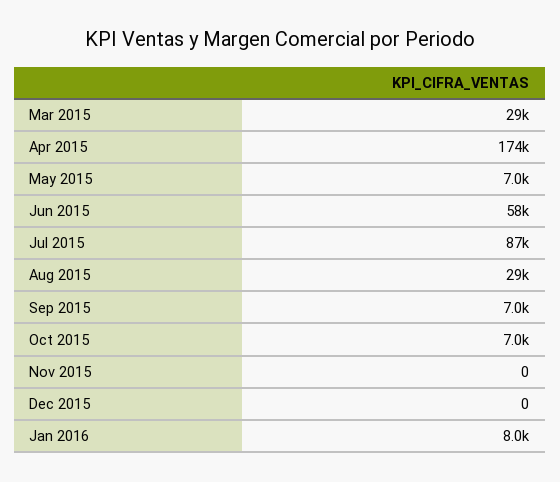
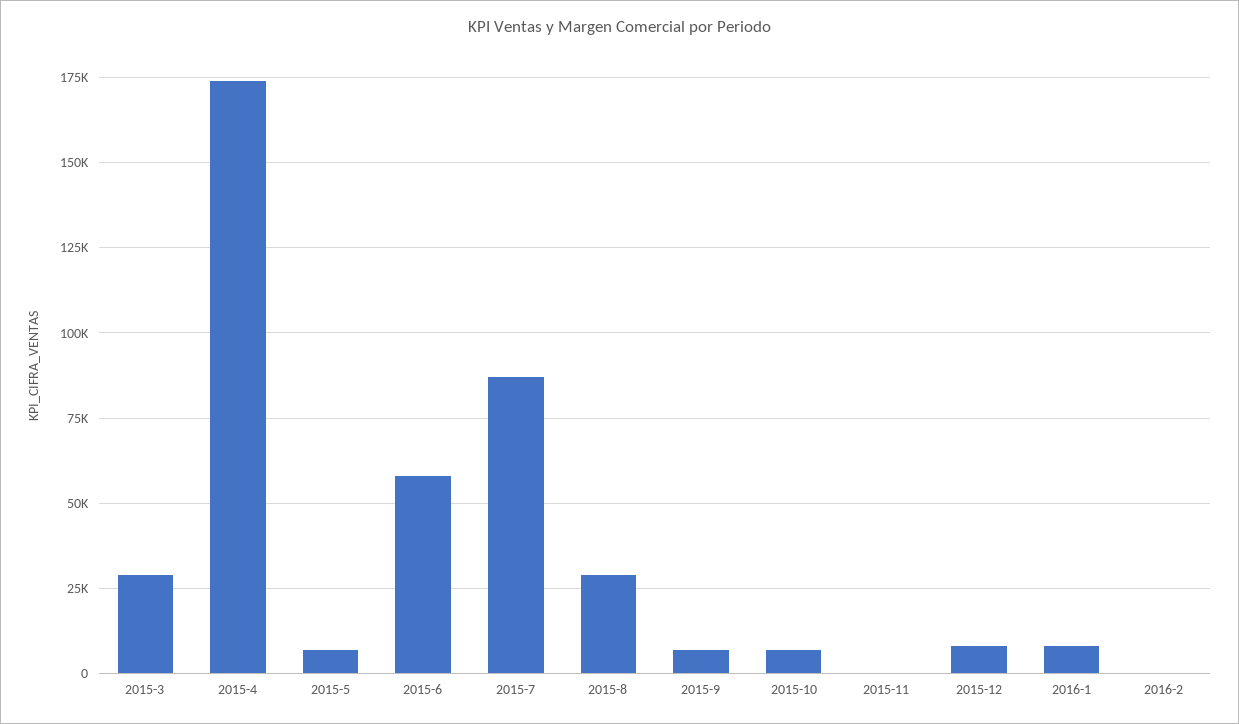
Dec 2015: 0 -> 7500
2016-2: none -> 0

